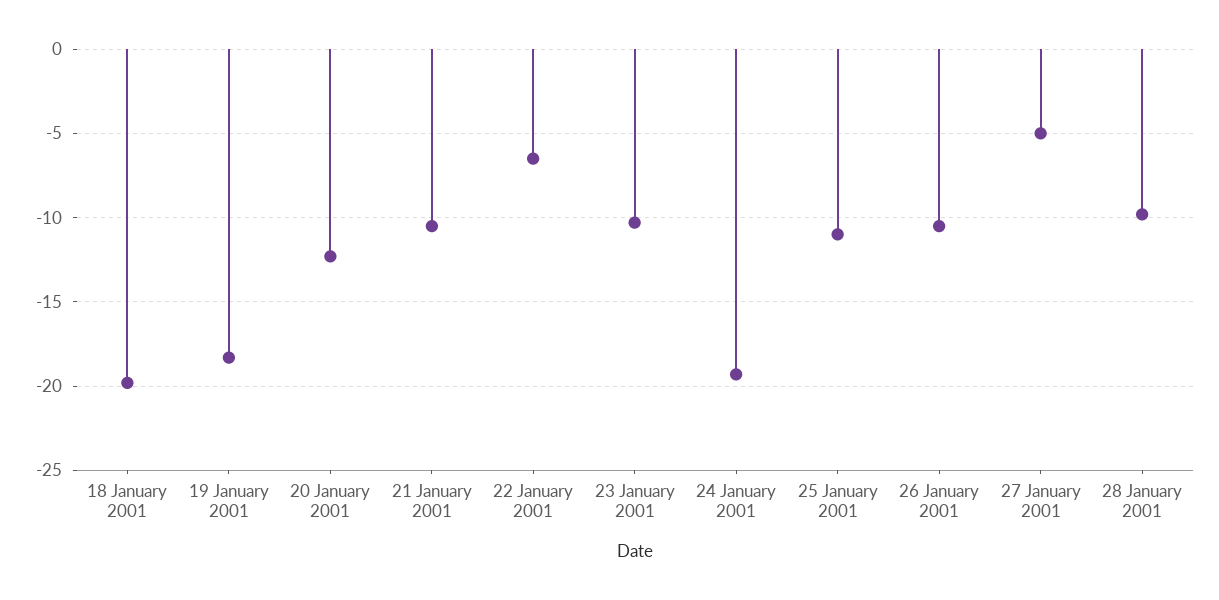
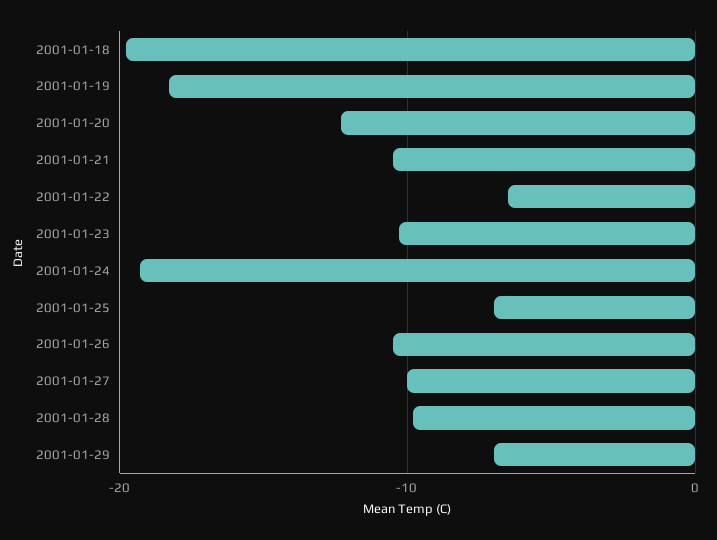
25 January 2001: -11 -> -7
27 January 2001: -5 -> -10
2001-01-29: none -> -7

